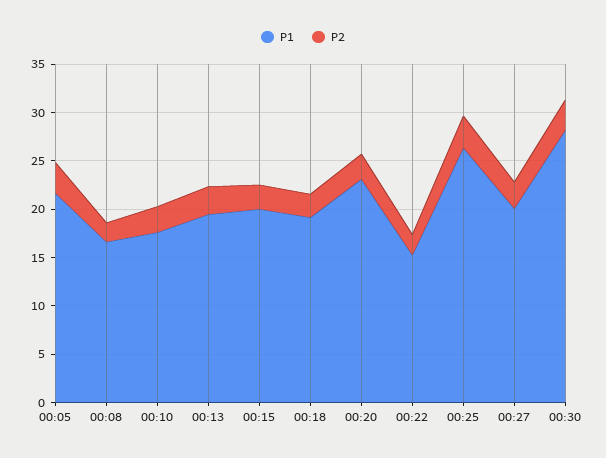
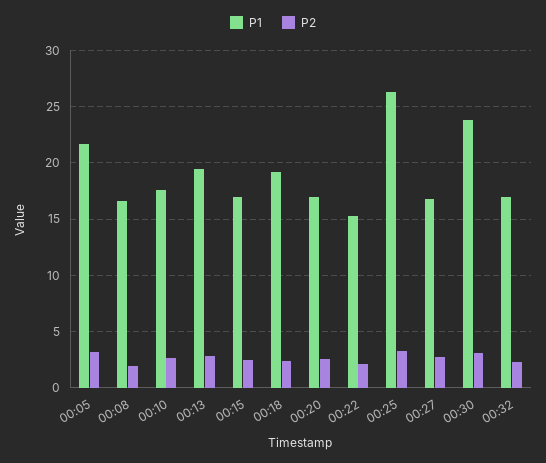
P1, 00:15: 20 -> 17
P1, 00:20: 23 -> 17
P1, 00:27: 20 -> 17
P1, 00:30: 28 -> 24
P1, 00:32: none -> 17
P2, 00:32: none -> 2

